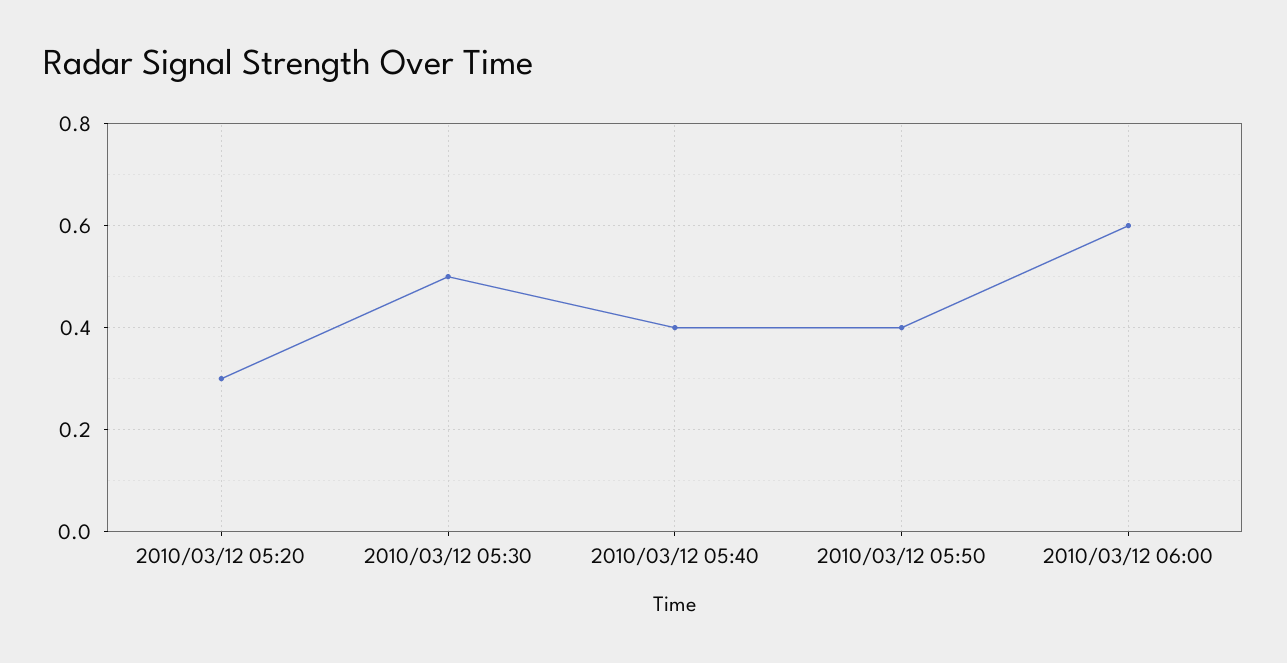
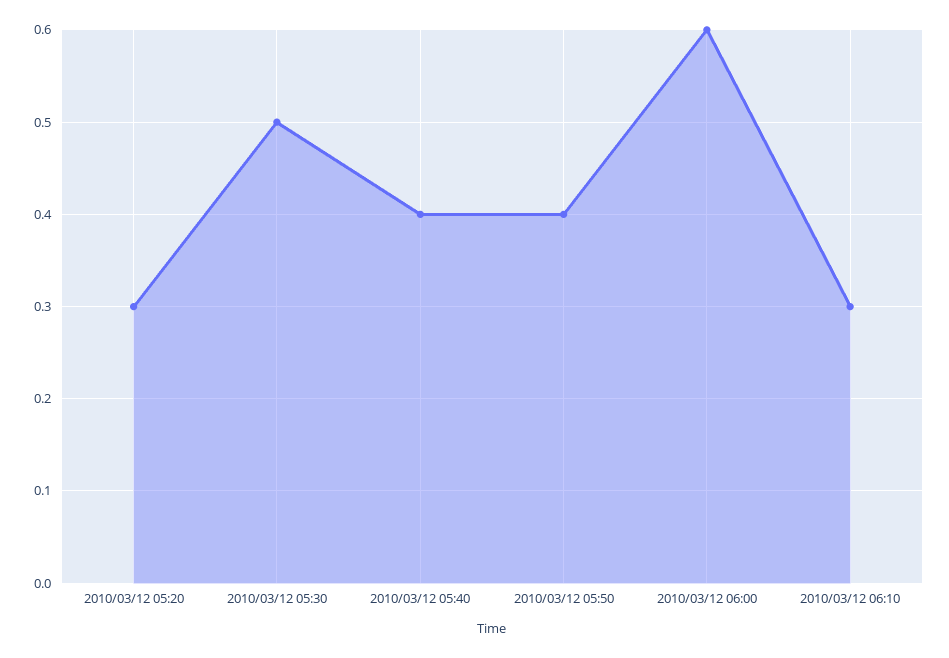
2010/03/12 06:10: none -> 0.3

